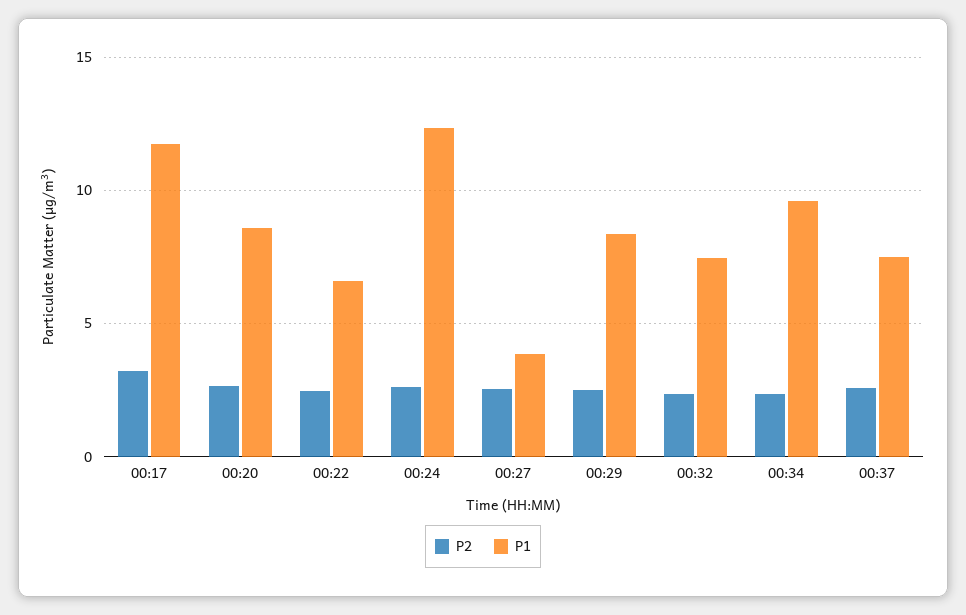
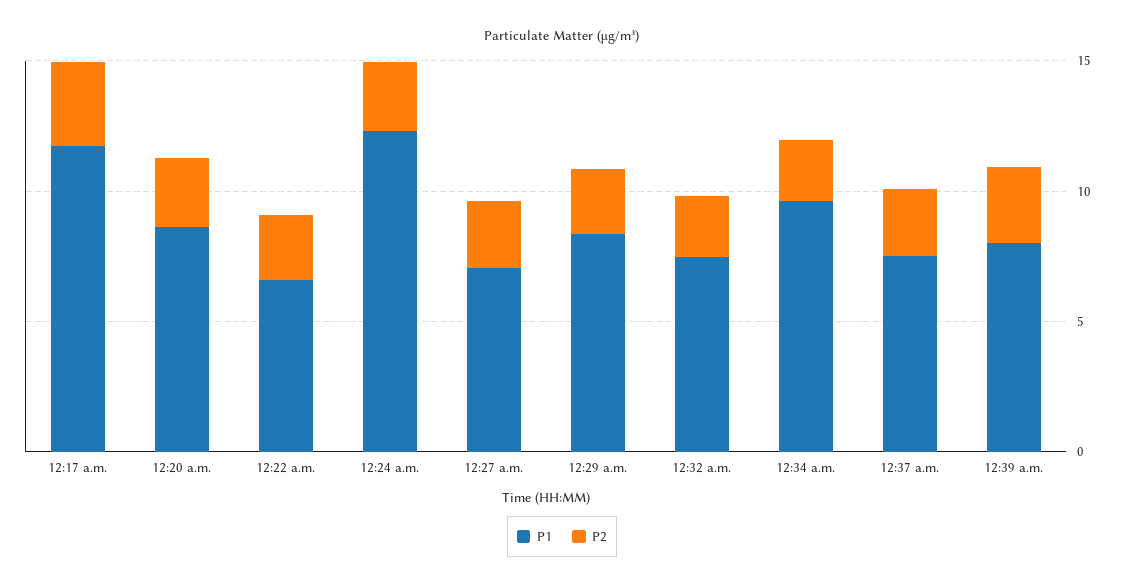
P1, 00:27: 4 -> 7
P1, 12:39 a.m.: none -> 8
P2, 12:39 a.m.: none -> 3

